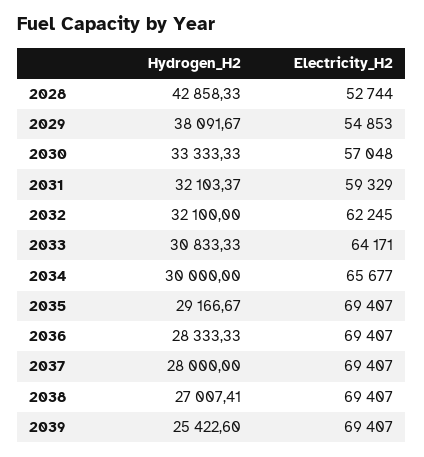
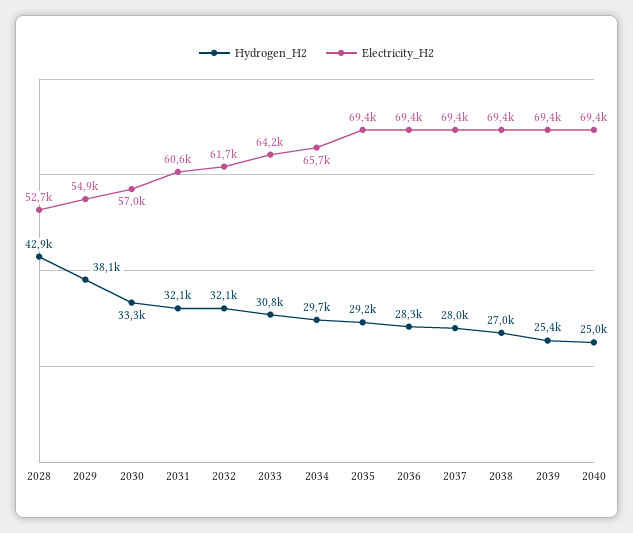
Electricity_H2, 2031: 59329 -> 60600
Electricity_H2, 2032: 62245 -> 61700
Hydrogen_H2, 2034: 30000 -> 29700
Hydrogen_H2, 2040: none -> 25000
Electricity_H2, 2040: none -> 69400

